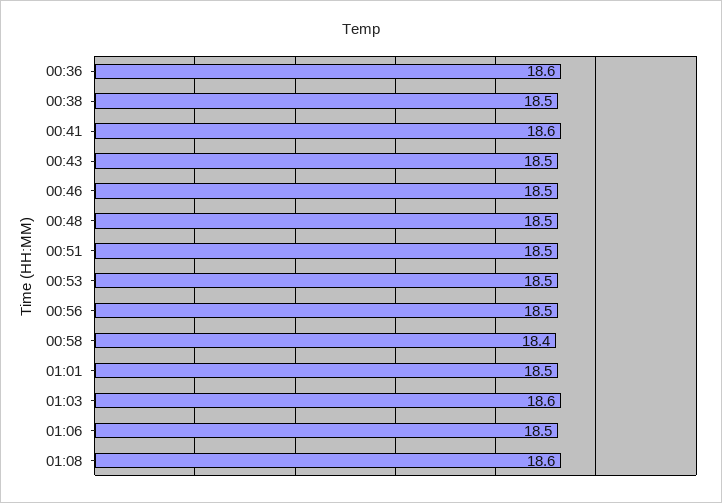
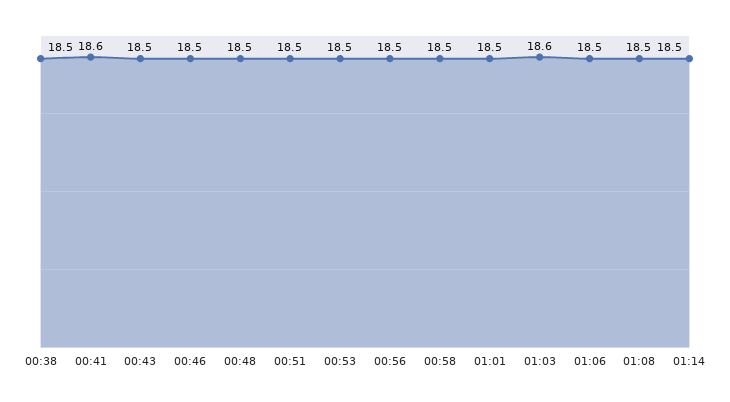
00:36: 18.6 -> none
00:58: 18.4 -> 18.5
01:08: 18.6 -> 18.5
01:14: none -> 18.5

